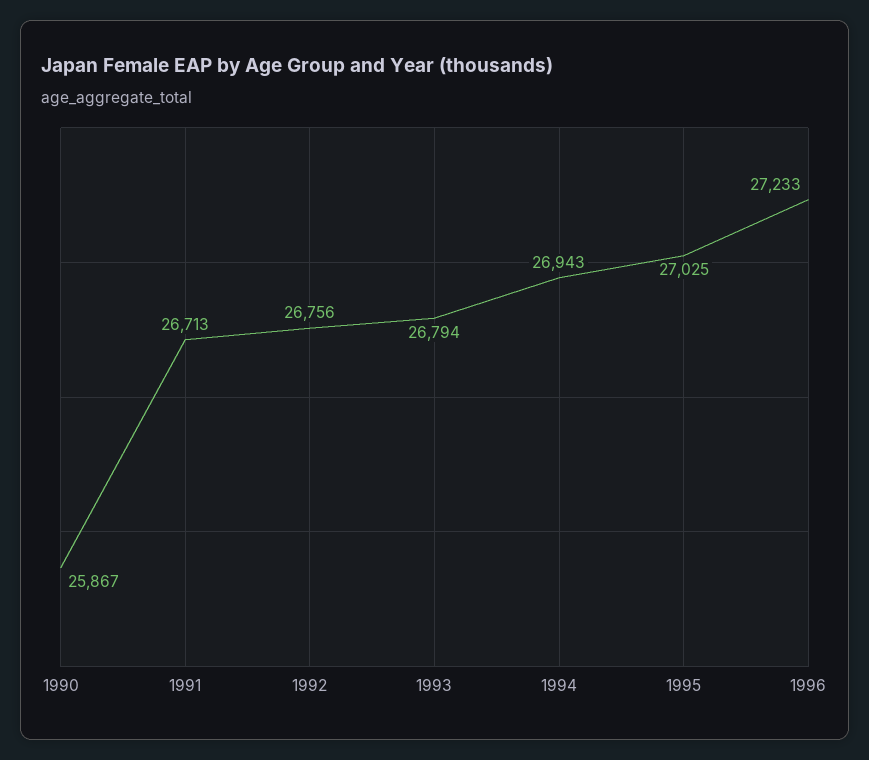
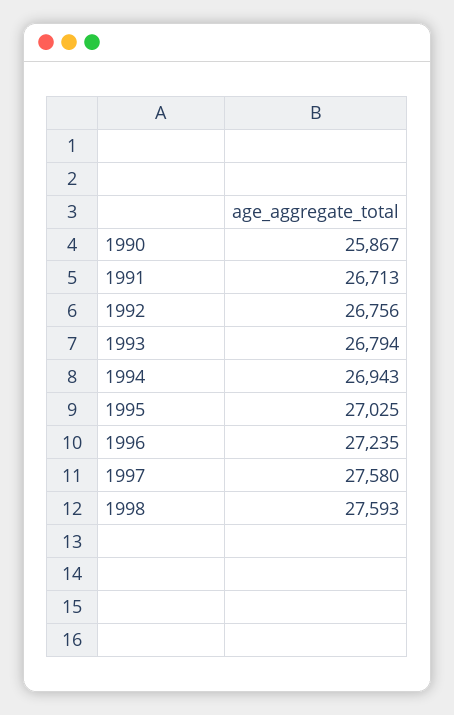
1996: 27233 -> 27235
1997: none -> 27580
1998: none -> 27593

